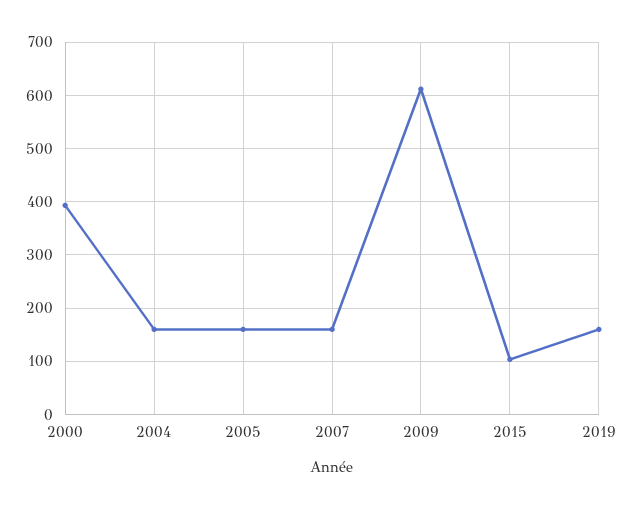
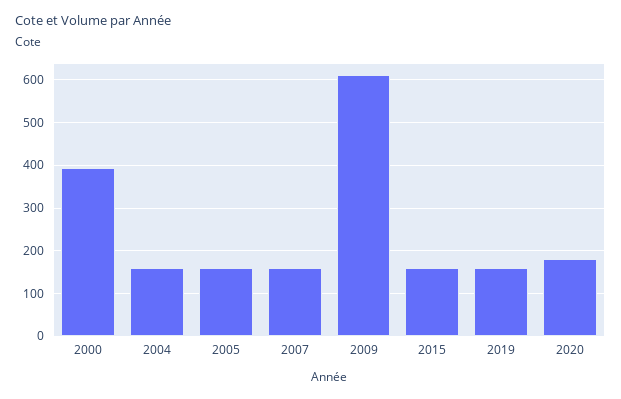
2015: 100 -> 160
2020: none -> 180

